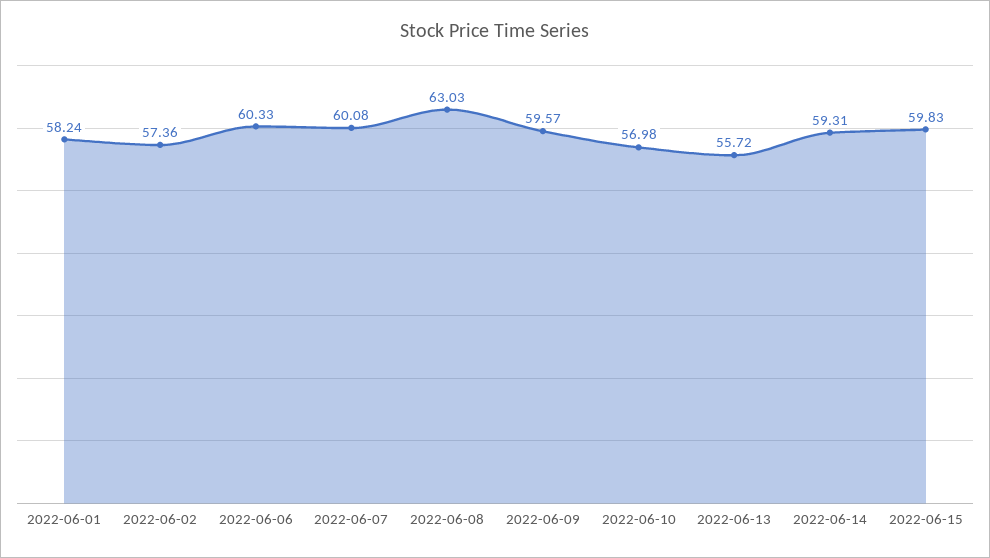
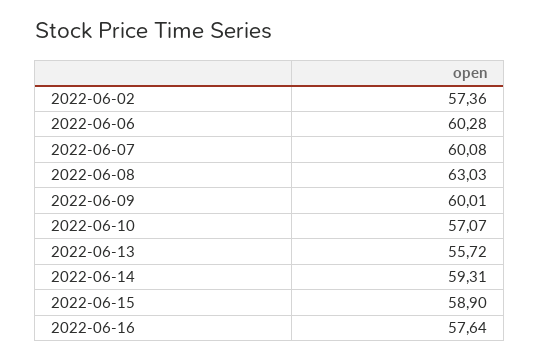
2022-06-01: 58.24 -> none
2022-06-06: 60.33 -> 60.28
2022-06-09: 59.57 -> 60.01
2022-06-10: 56.98 -> 57.07
2022-06-15: 59.83 -> 58.9
2022-06-16: none -> 57.64

